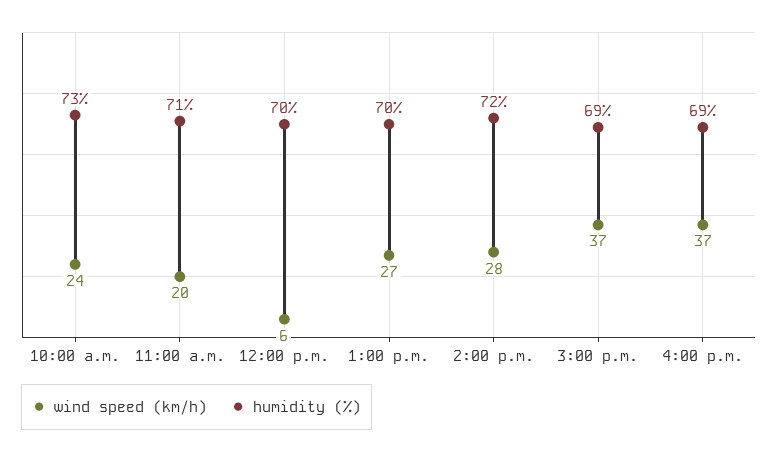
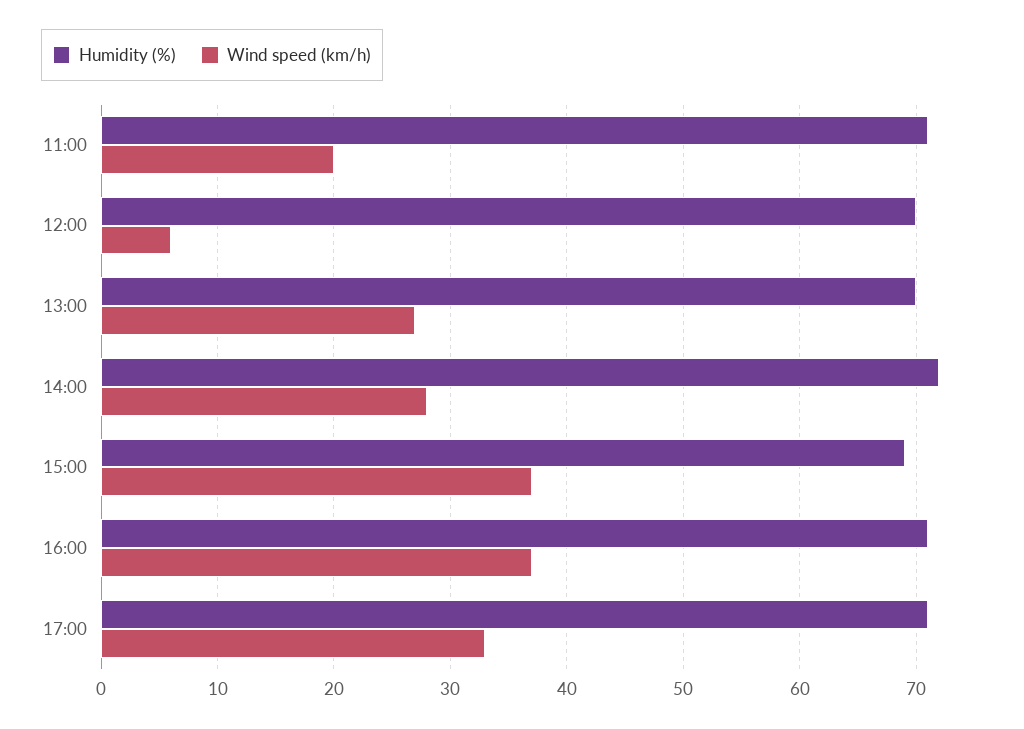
wind speed (km/h), 10:00 a.m.: 24 -> none
humidity (%), 10:00 a.m.: 73 -> none
humidity (%), 4:00 p.m.: 69 -> 71
humidity (%), 17:00: none -> 71
wind speed (km/h), 17:00: none -> 33

